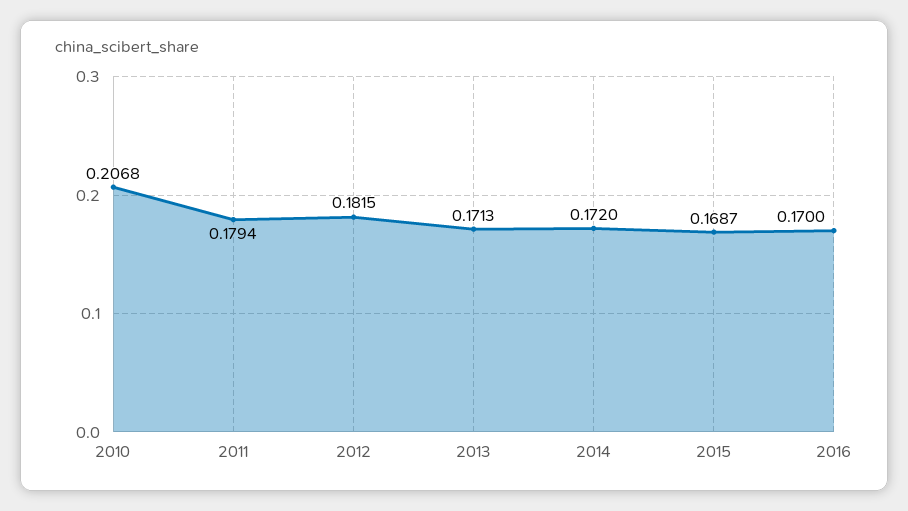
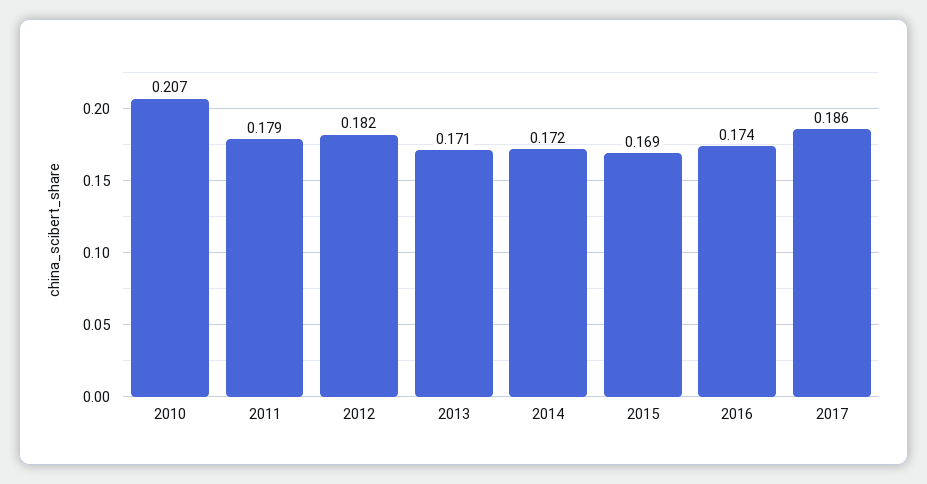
2016: 0.17 -> 0.174
2017: none -> 0.186

